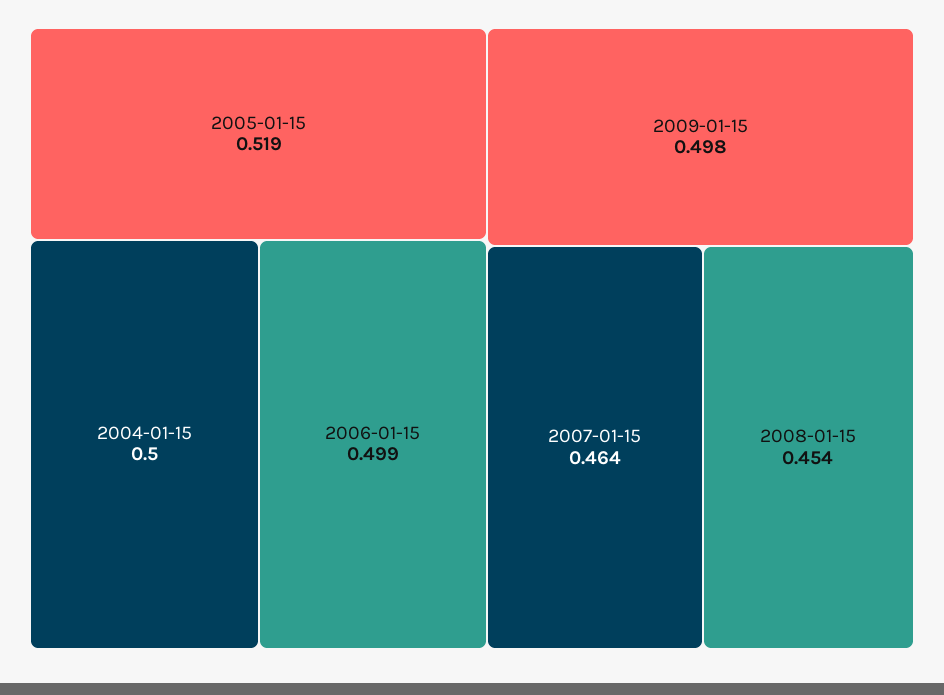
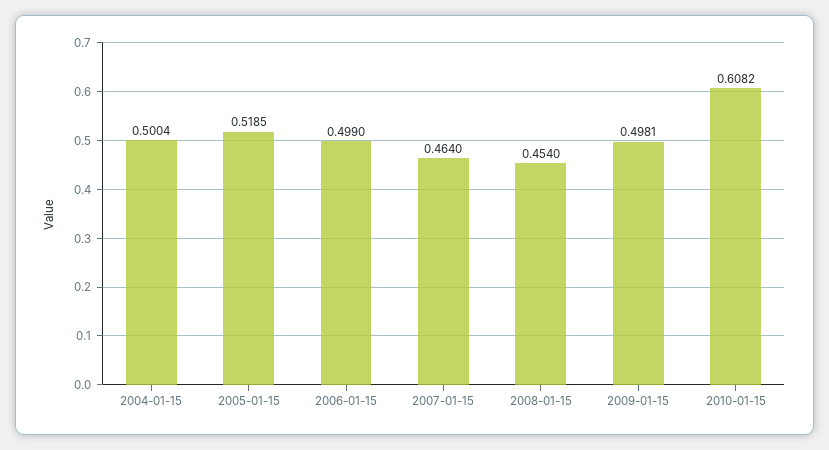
2010-01-15: none -> 0.6082

